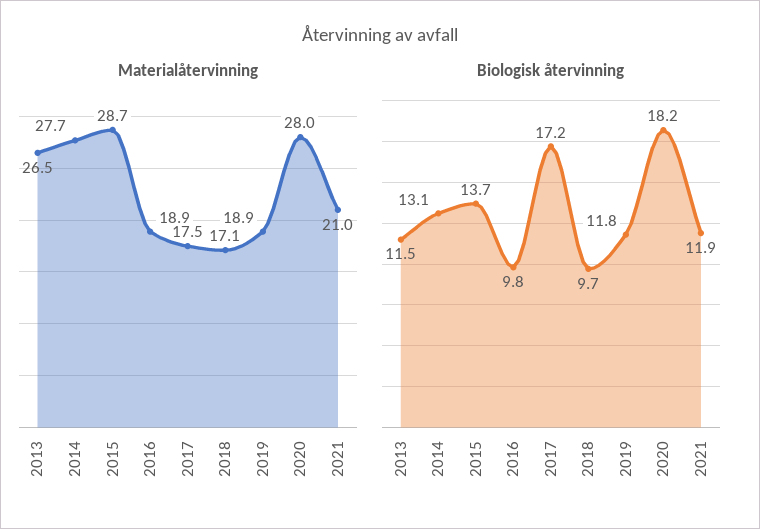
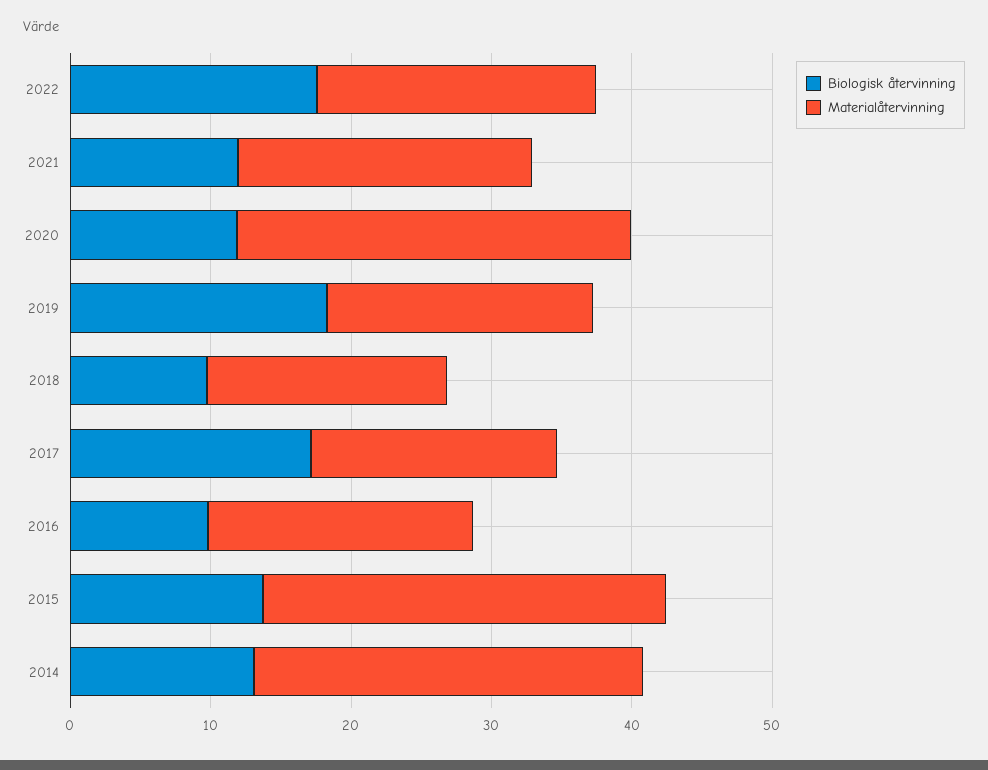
Materialåtervinning, 2013: 26.5 -> none
Biologisk återvinning, 2013: 11.5 -> none
Biologisk återvinning, 2019: 11.8 -> 18
Biologisk återvinning, 2020: 18.2 -> 12
Biologisk återvinning, 2022: none -> 18
Materialåtervinning, 2022: none -> 20

